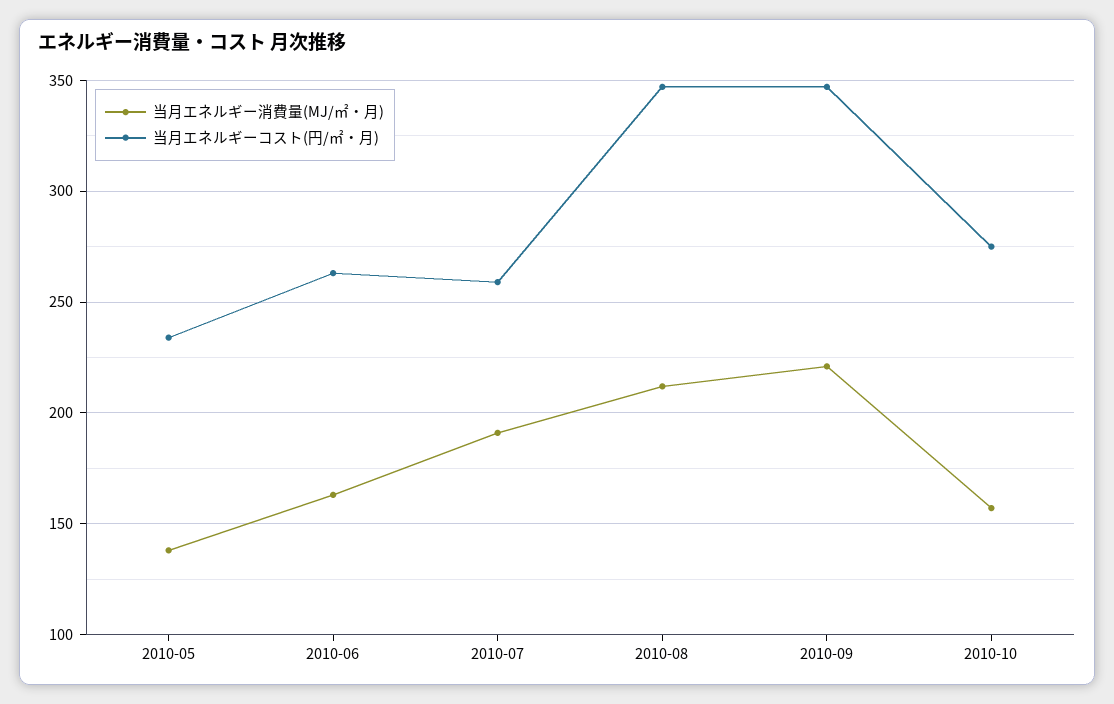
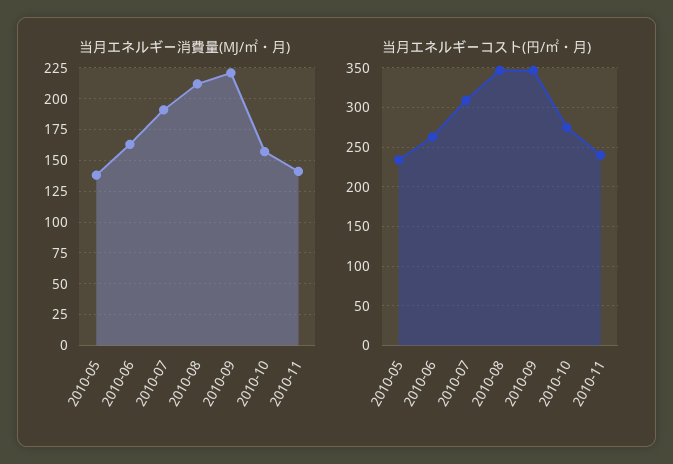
当月エネルギーコスト(円/㎡・月), 2010-07: 260 -> 310
当月エネルギー消費量(MJ/㎡・月), 2010-11: none -> 140
当月エネルギーコスト(円/㎡・月), 2010-11: none -> 240

